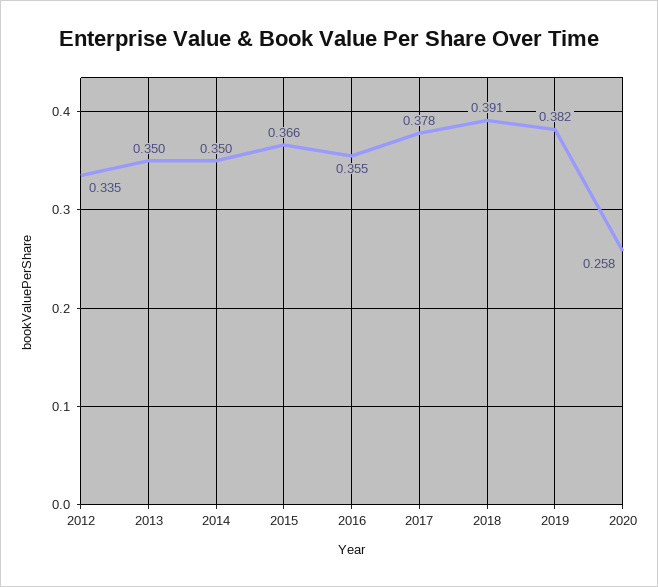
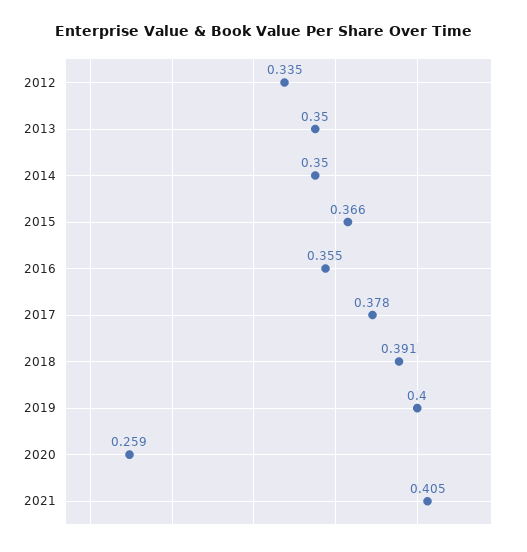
2019: 0.382 -> 0.4
2020: 0.258 -> 0.259
2021: none -> 0.405

